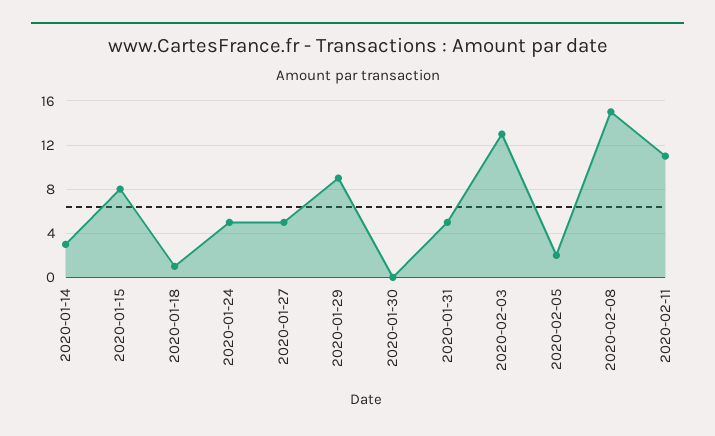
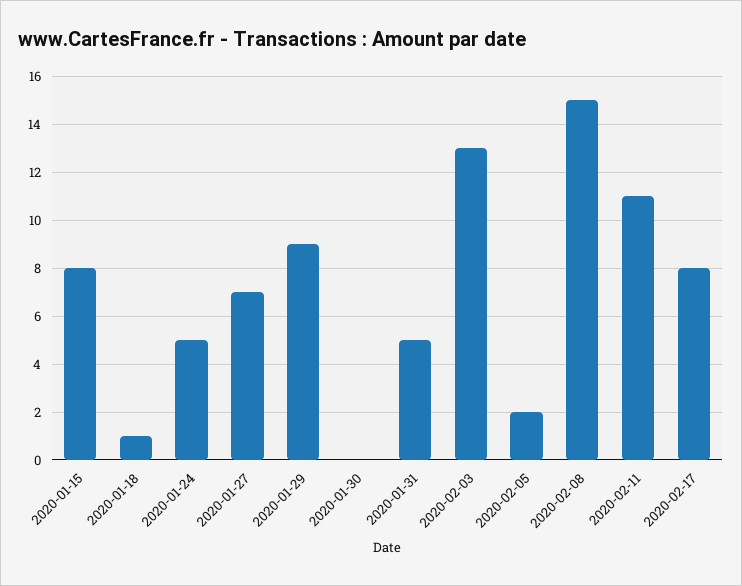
2020-01-14: 3 -> none
2020-01-27: 5 -> 7
2020-02-17: none -> 8

